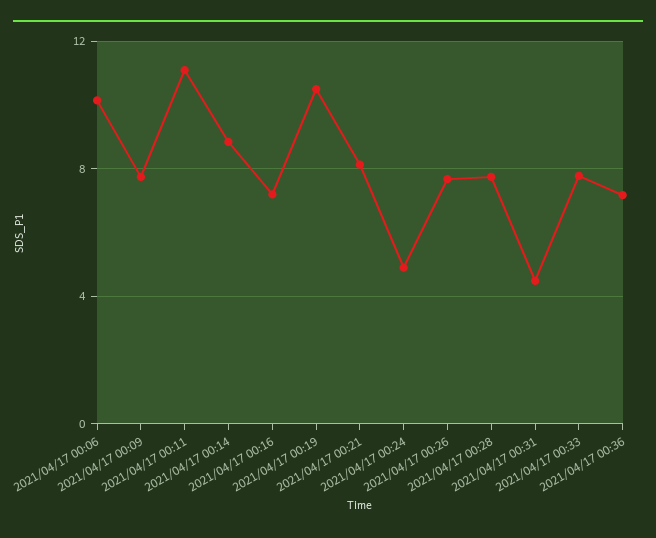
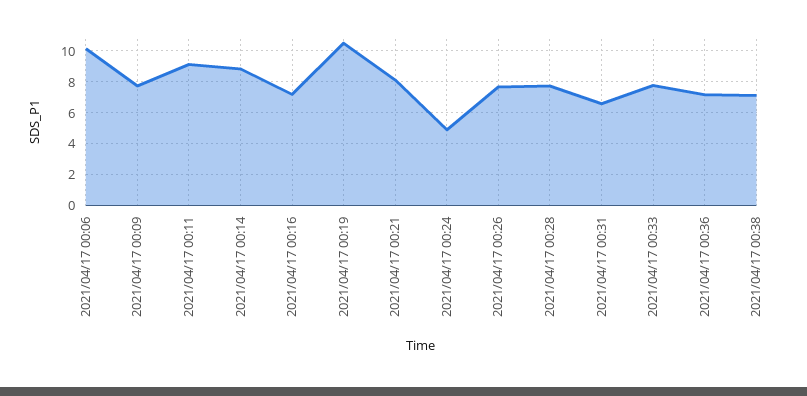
2021/04/17 00:11: 11 -> 9
2021/04/17 00:31: 4.5 -> 6.5
2021/04/17 00:38: none -> 7

